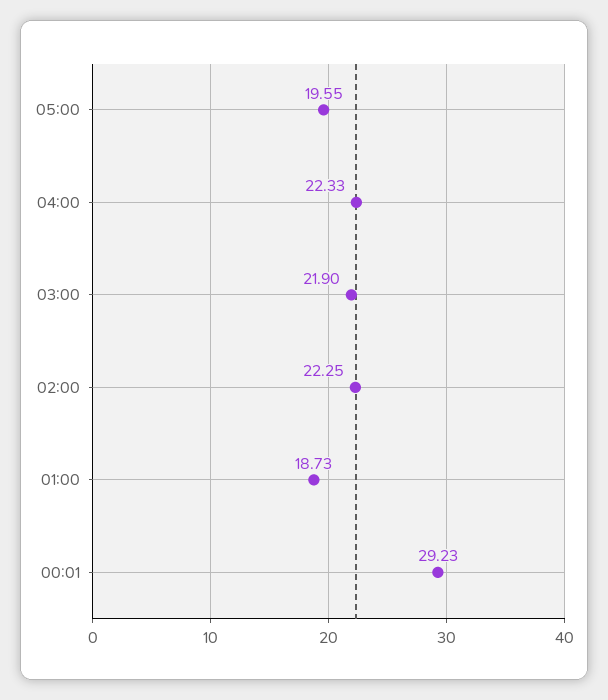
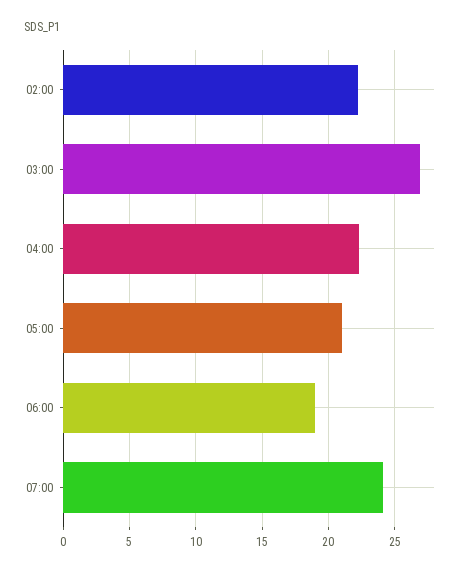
05:00: 19.55 -> 21
03:00: 21.9 -> 27
01:00: 18.73 -> none
00:01: 29.23 -> none
06:00: none -> 19
07:00: none -> 24

